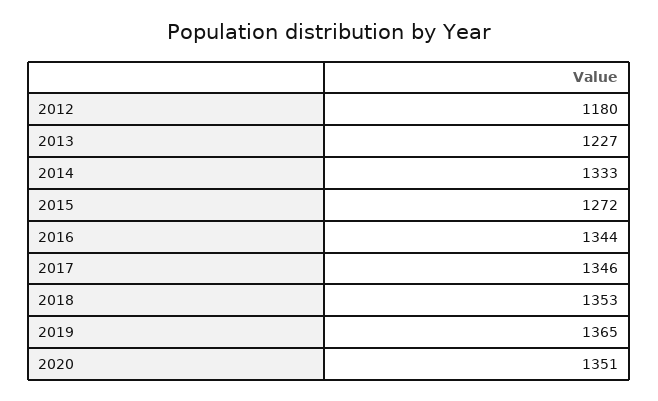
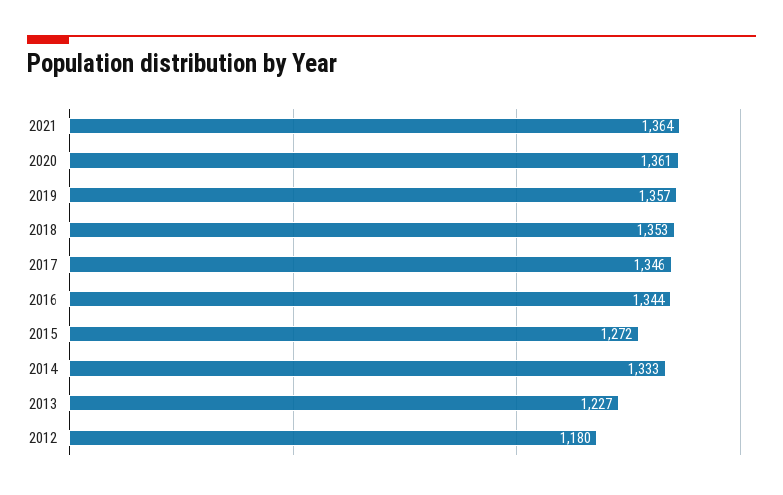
2019: 1365 -> 1357
2020: 1351 -> 1361
2021: none -> 1364

